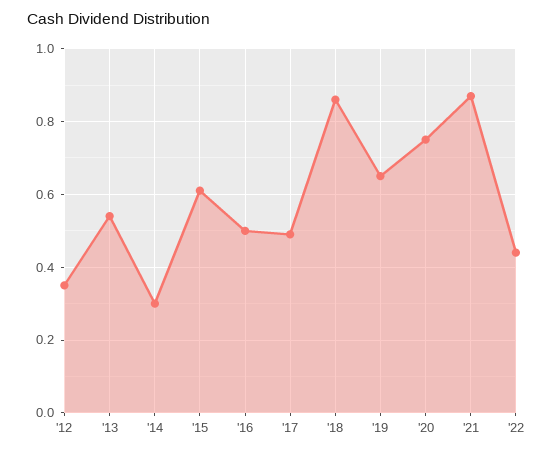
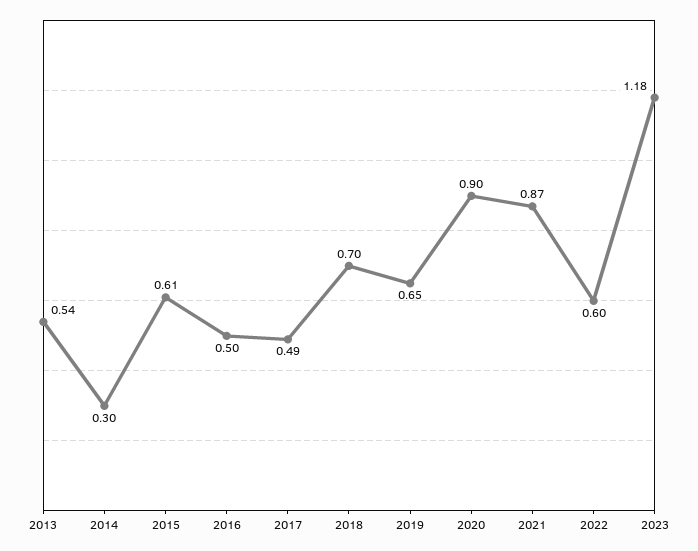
'12: 0.35 -> none
'18: 0.85 -> 0.7
'20: 0.75 -> 0.9
'22: 0.45 -> 0.6
2023: none -> 1.18

